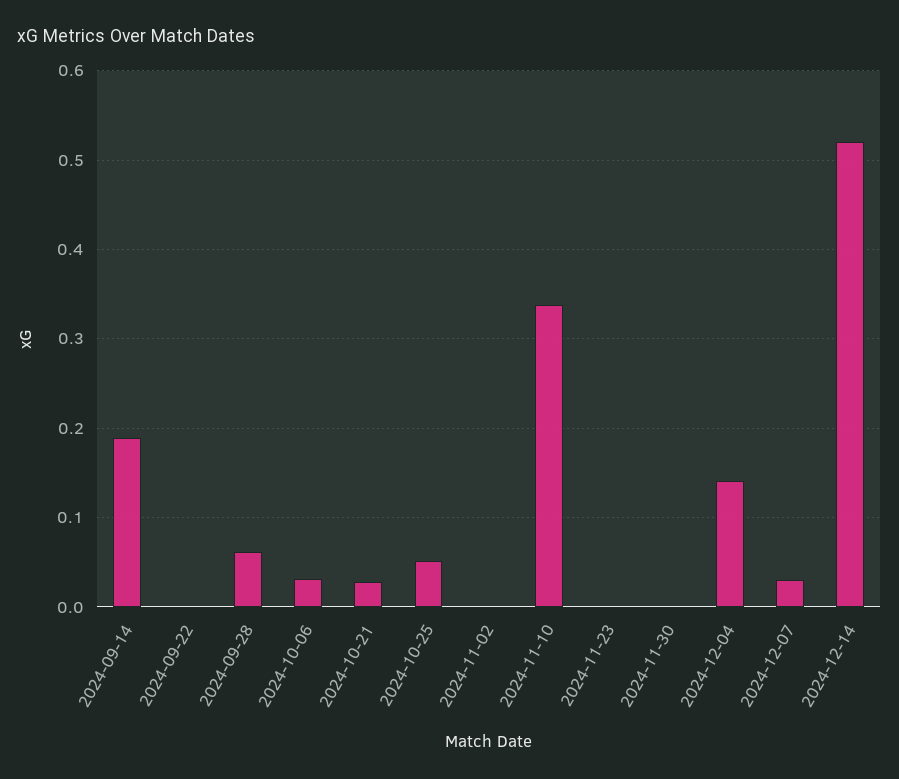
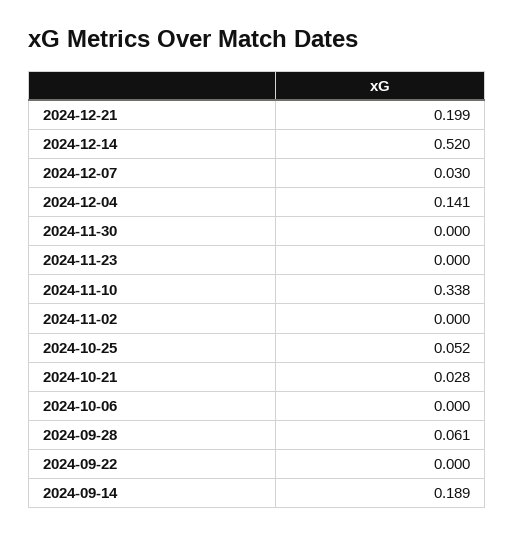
2024-10-06: 0.03 -> 0
2024-12-21: none -> 0.199

